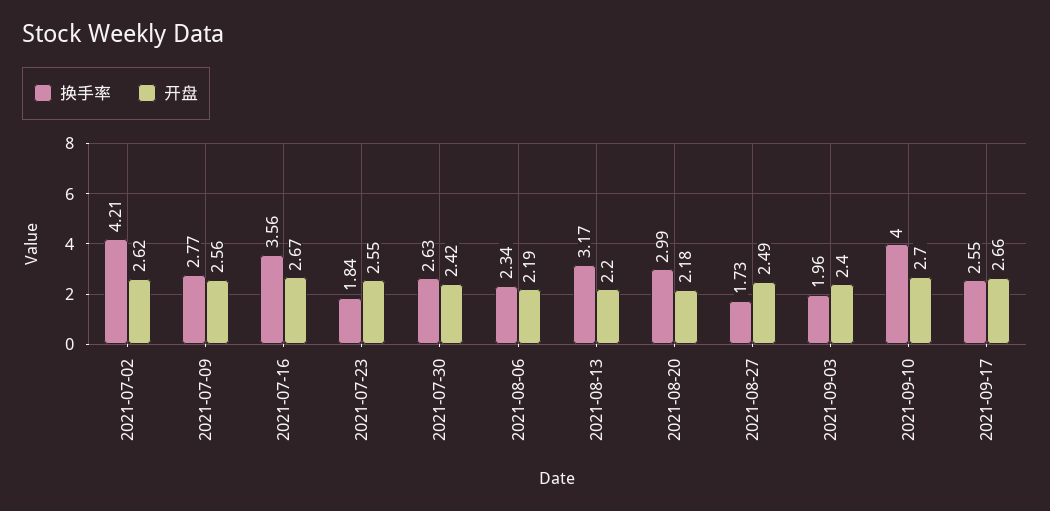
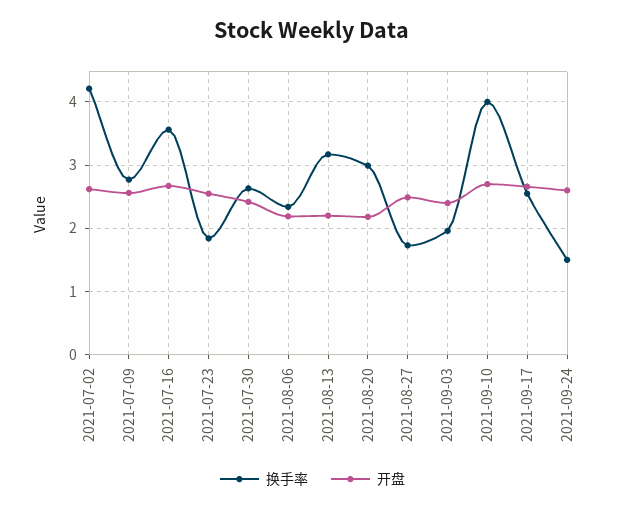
换手率, 2021-09-24: none -> 1.5
开盘, 2021-09-24: none -> 2.6

